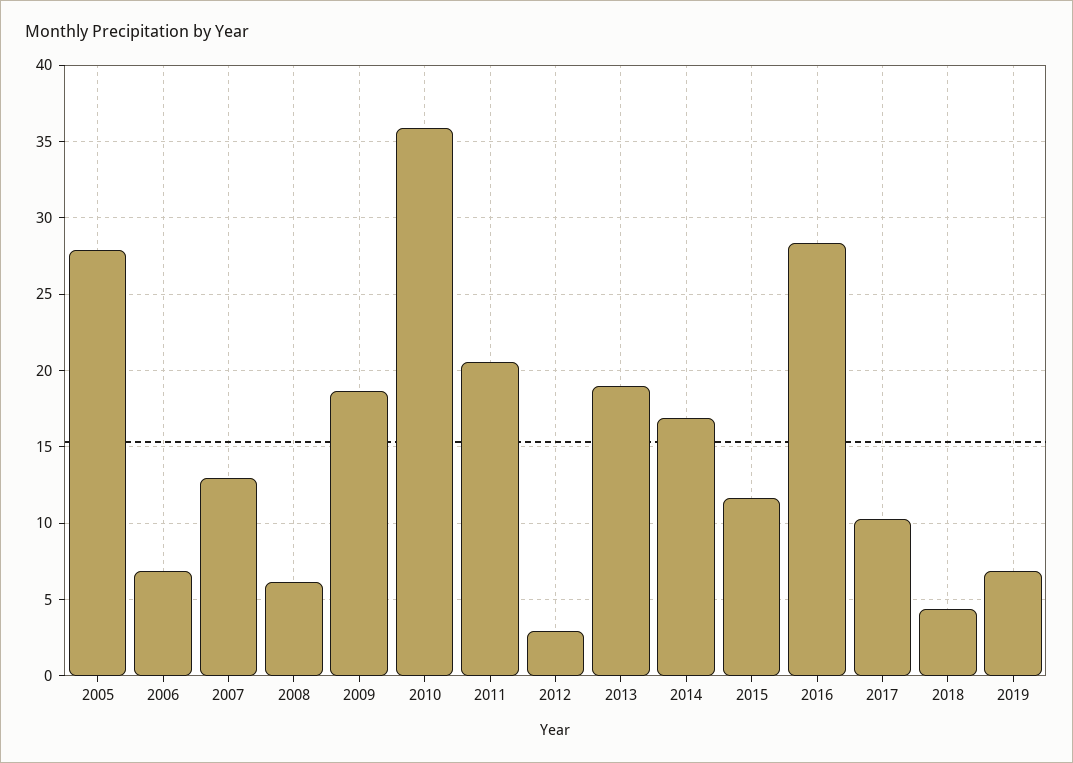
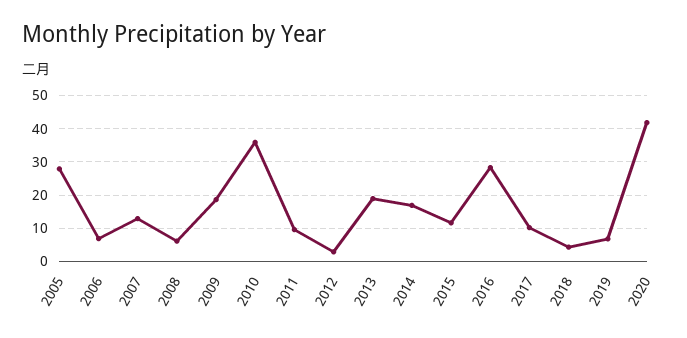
2011: 20.5 -> 10
2020: none -> 42

